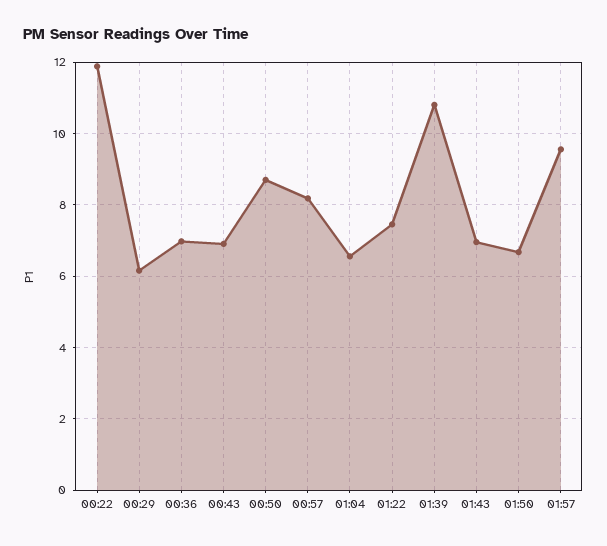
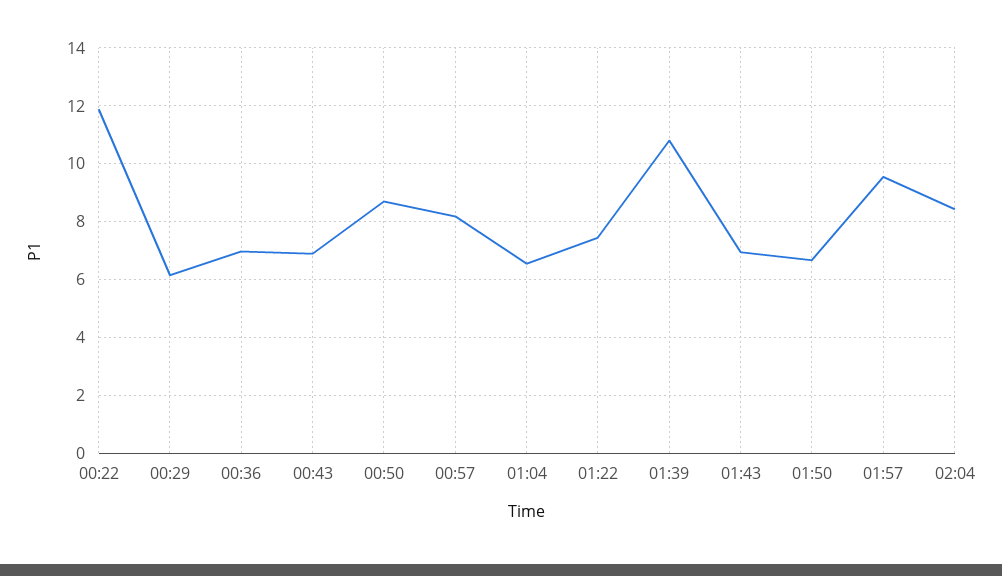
02:04: none -> 8.5

